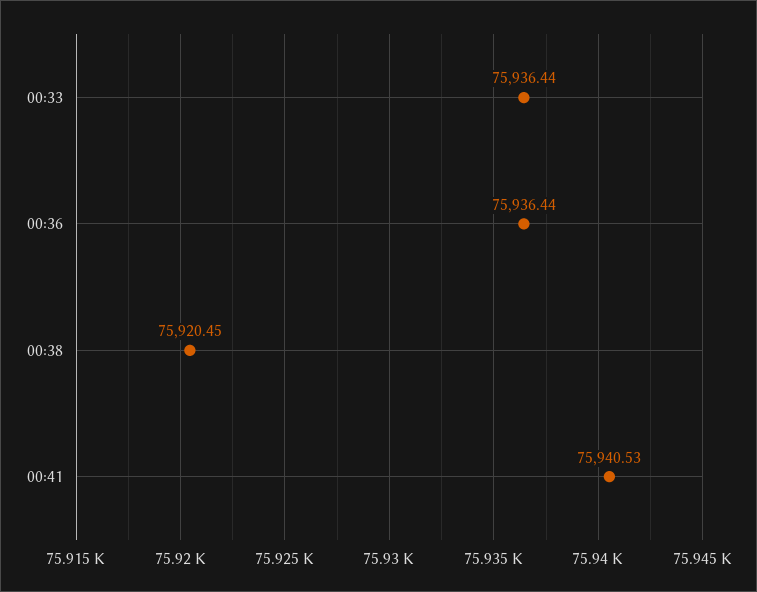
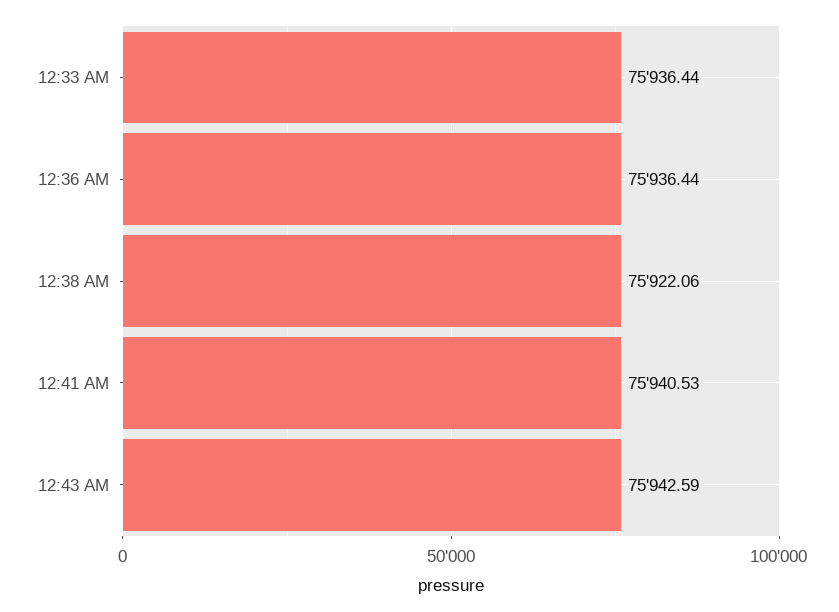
00:38: 75920.45 -> 75922.06
12:43 AM: none -> 75942.59

